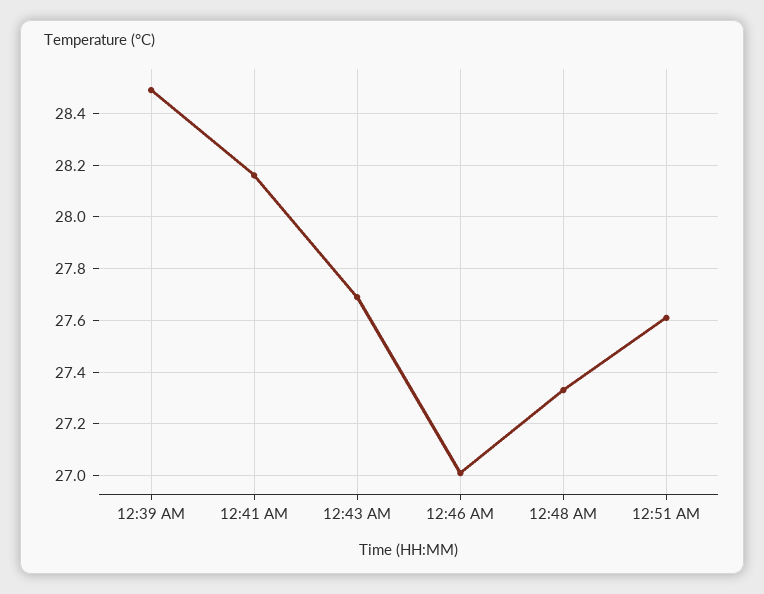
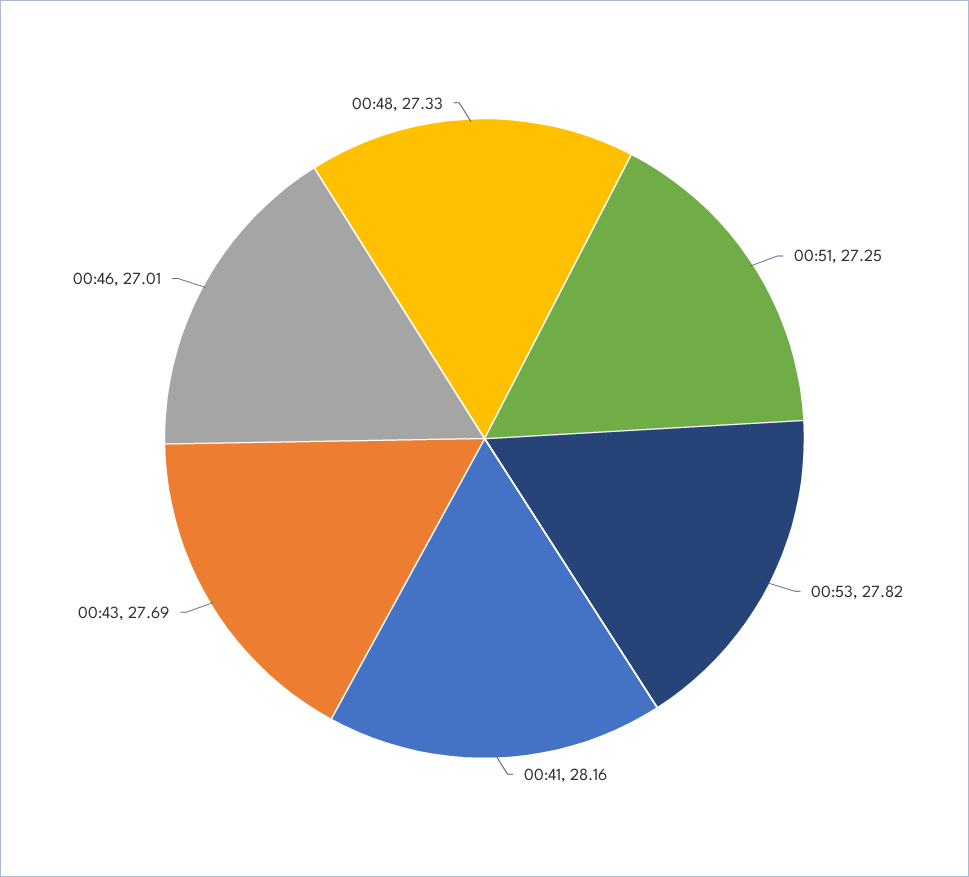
12:39 AM: 28.5 -> none
12:51 AM: 27.6 -> 27.25
00:53: none -> 27.82

